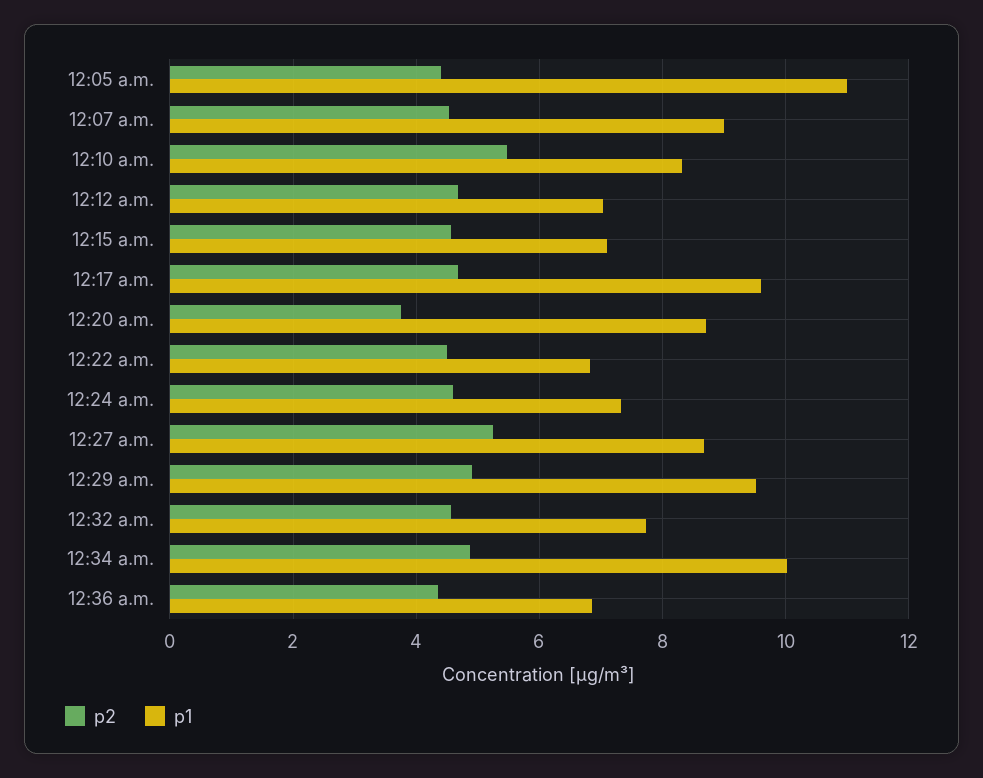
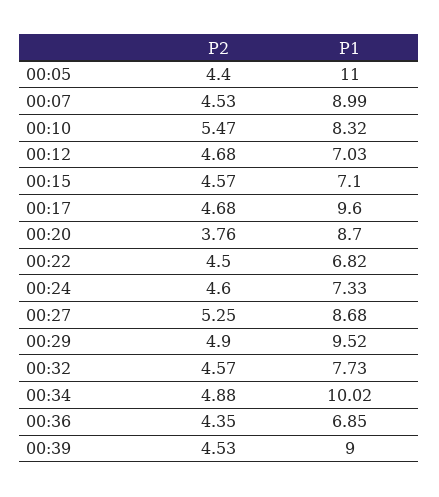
p2, 00:39: none -> 4.53
p1, 00:39: none -> 9

